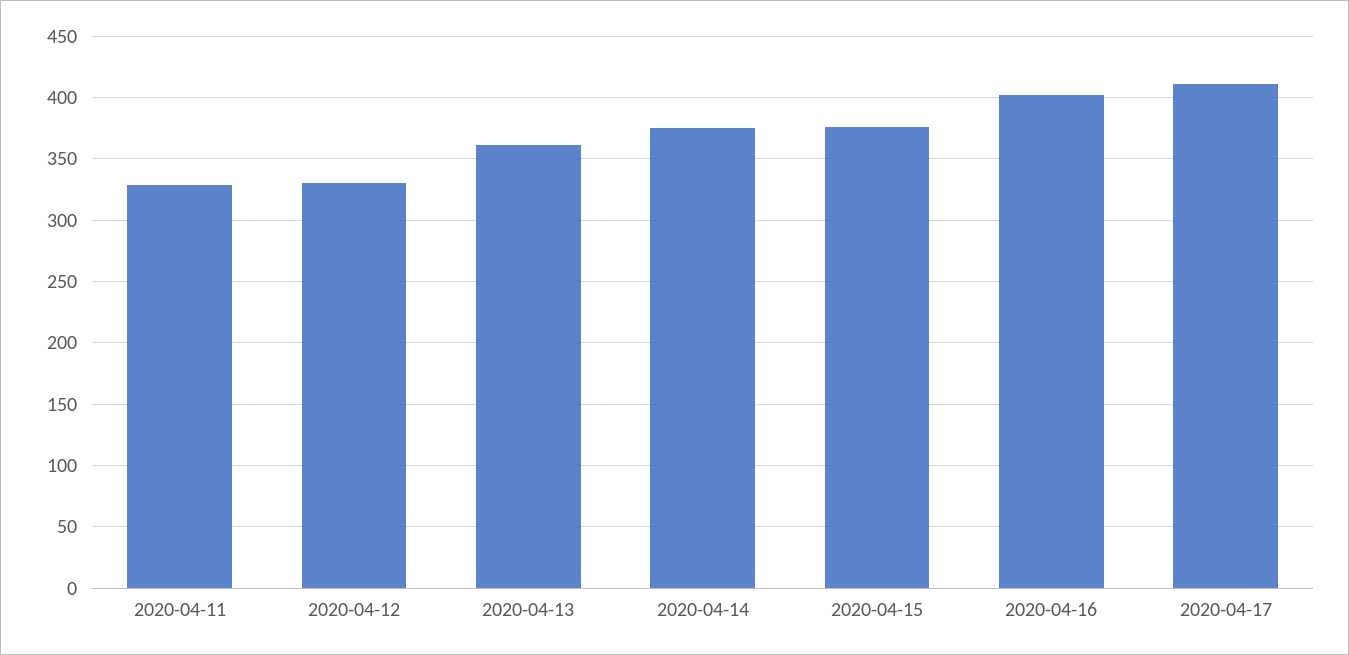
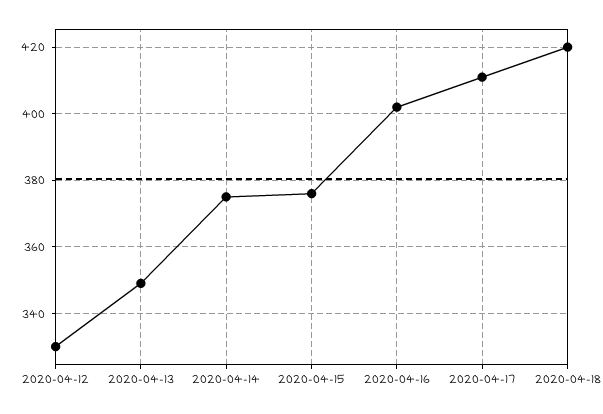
2020-04-11: 330 -> none
2020-04-13: 360 -> 350
2020-04-18: none -> 420

